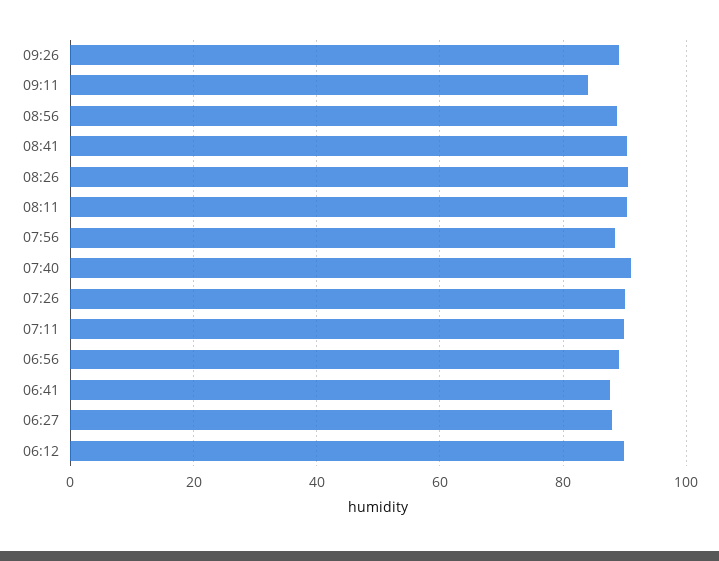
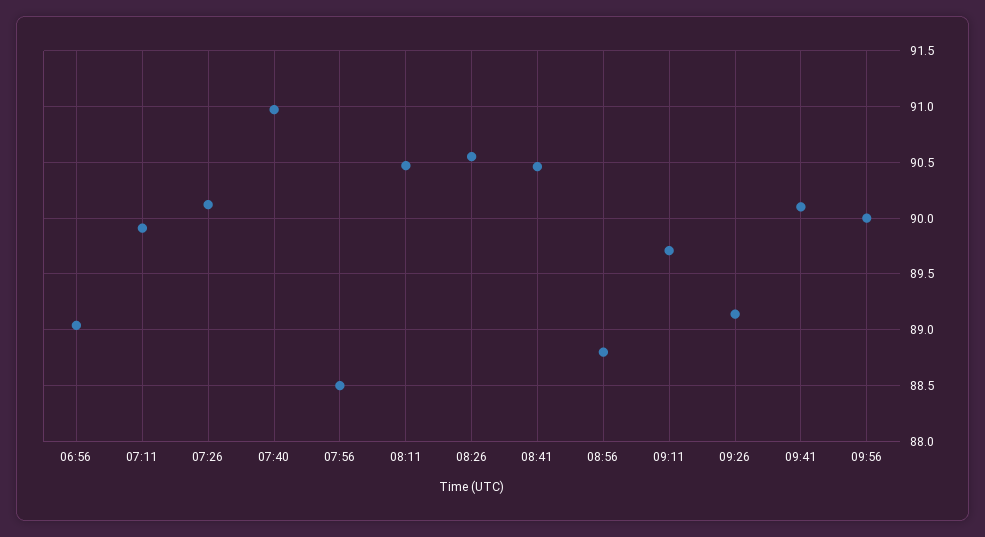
09:11: 84 -> 89.7
06:41: 88 -> none
06:27: 88 -> none
06:12: 90 -> none
09:41: none -> 90.1
09:56: none -> 90

